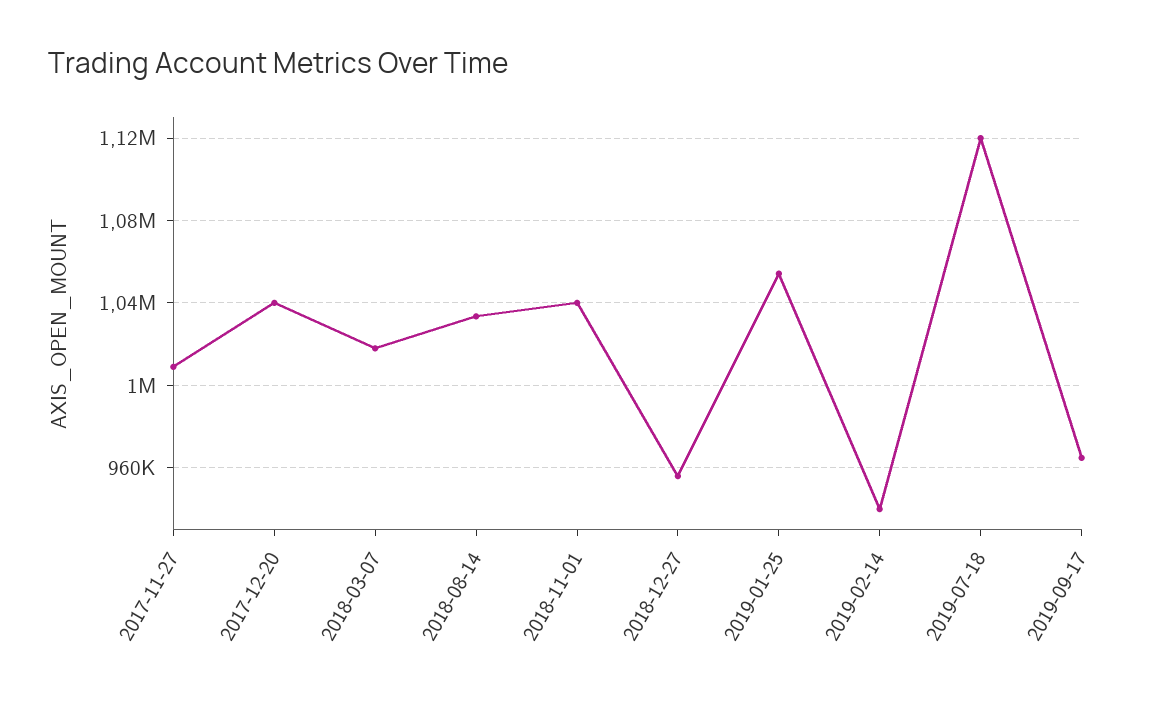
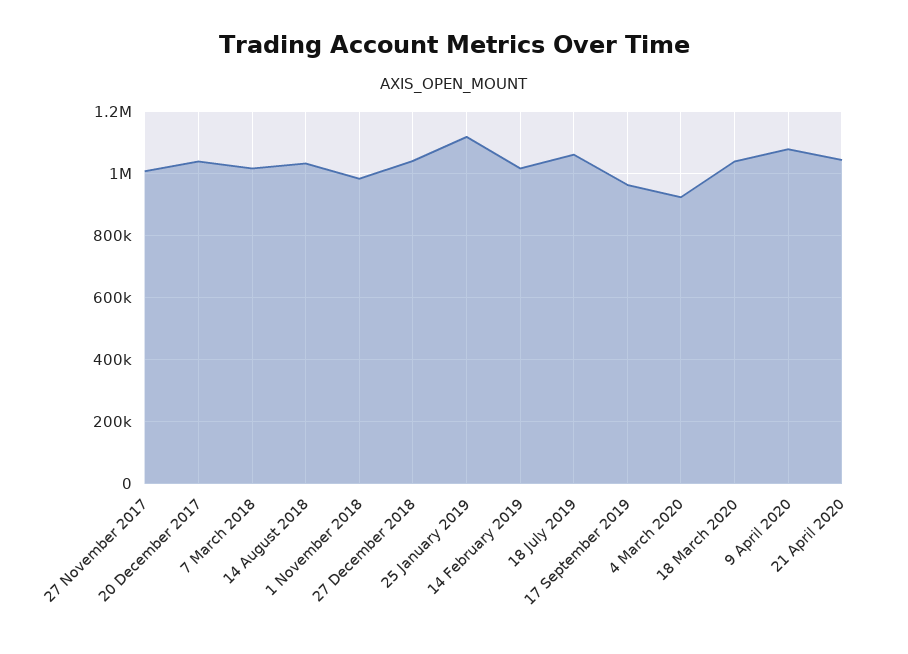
2018-11-01: 1040000 -> 980000
2018-12-27: 955000 -> 1040000
2019-01-25: 1055000 -> 1120000
2019-02-14: 940000 -> 1020000
2019-07-18: 1120000 -> 1060000
4 March 2020: none -> 920000
18 March 2020: none -> 1040000
9 April 2020: none -> 1080000
21 April 2020: none -> 1040000

